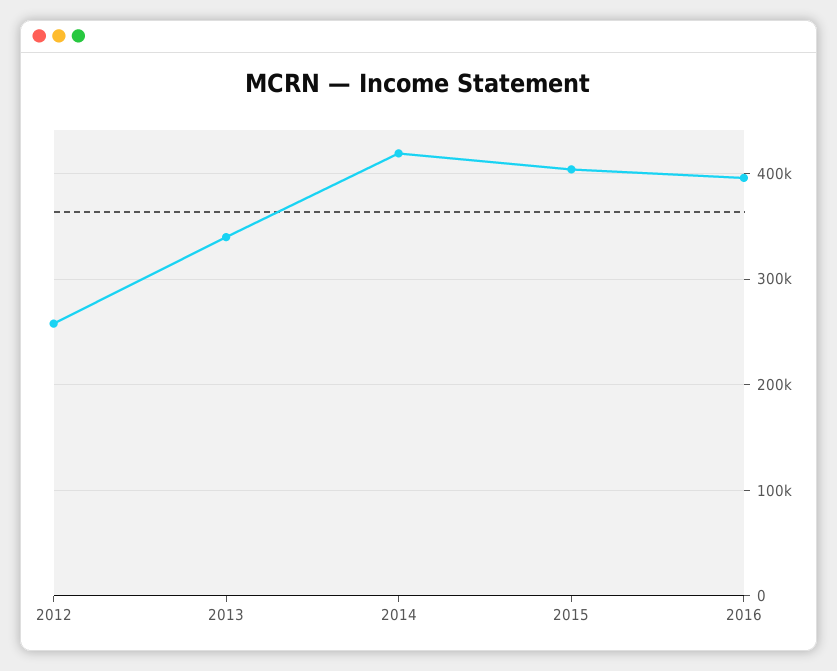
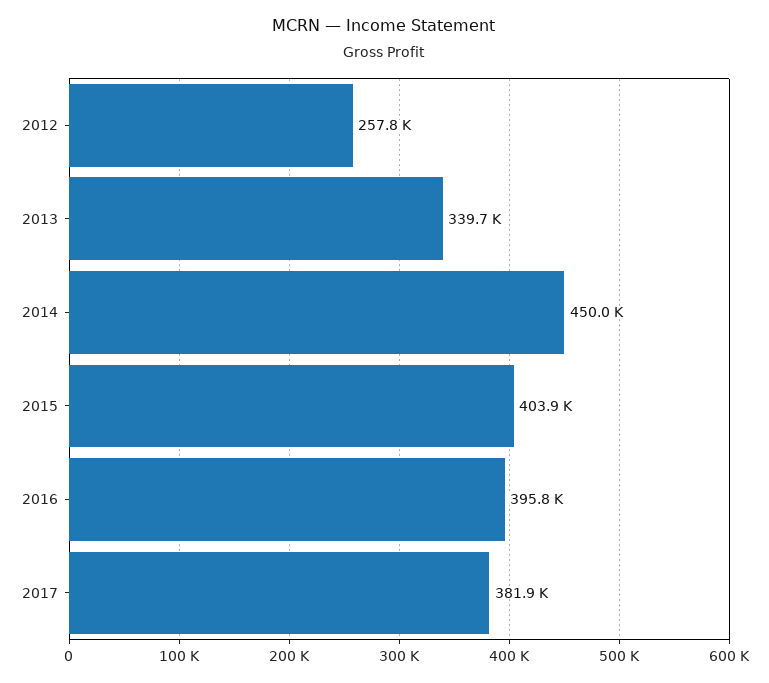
2014: 420000 -> 450000
2017: none -> 381900

